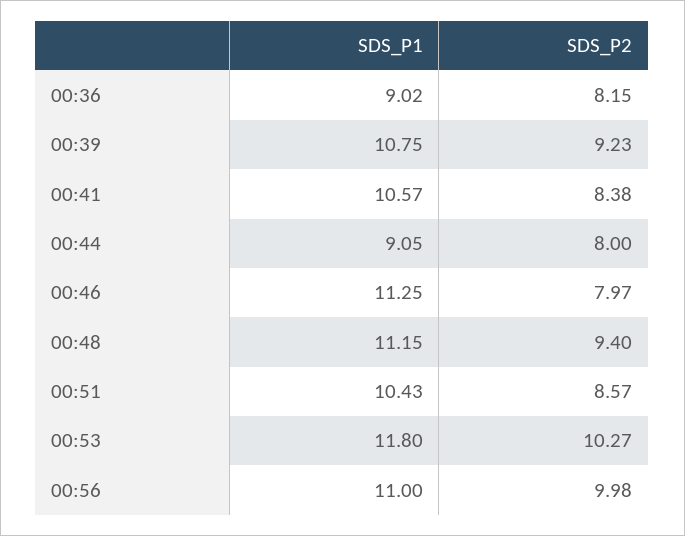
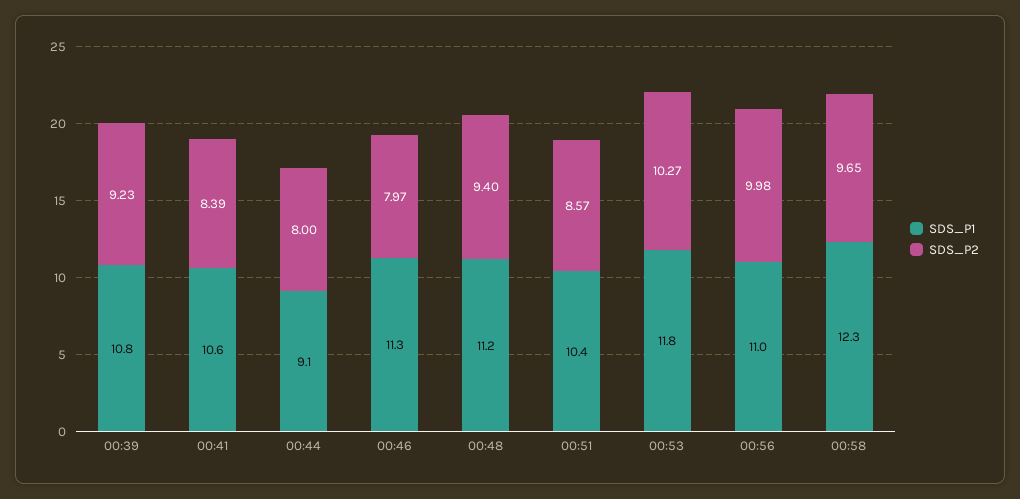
SDS_P1, 00:36: 9.02 -> none
SDS_P2, 00:36: 8.15 -> none
SDS_P2, 00:41: 8.38 -> 8.39
SDS_P1, 00:58: none -> 12.3
SDS_P2, 00:58: none -> 9.65

